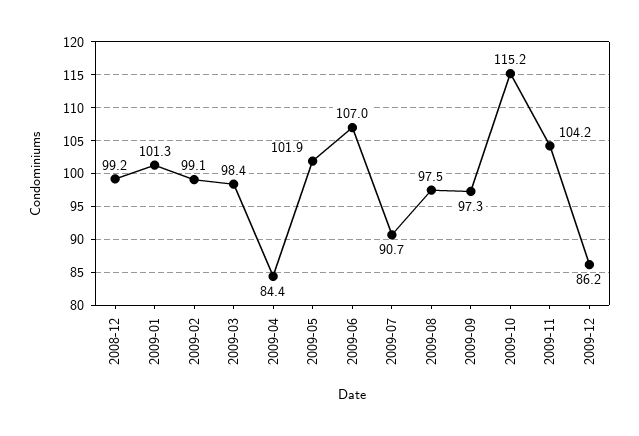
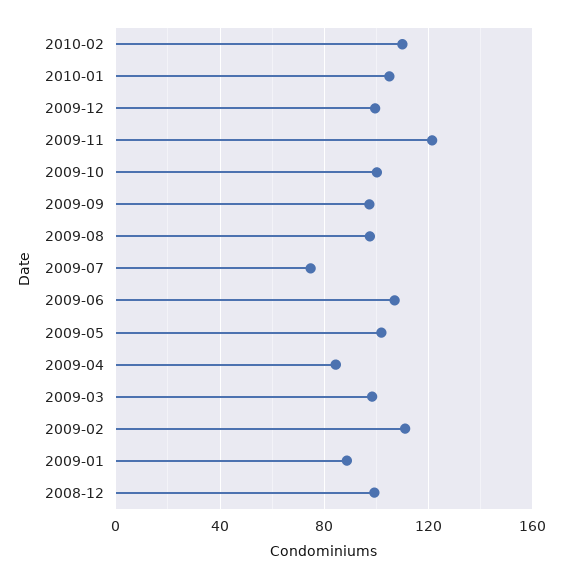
2009-01: 101.3 -> 90
2009-02: 99.1 -> 110
2009-07: 90.7 -> 75
2009-10: 115.2 -> 100
2009-11: 104.2 -> 120
2009-12: 86.2 -> 100
2010-02: none -> 110
2010-01: none -> 105

